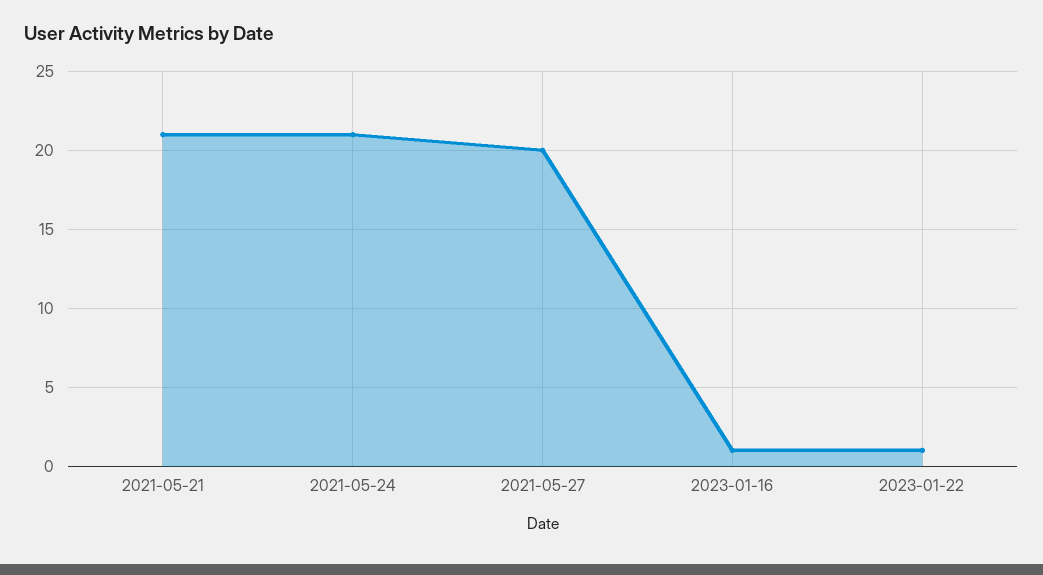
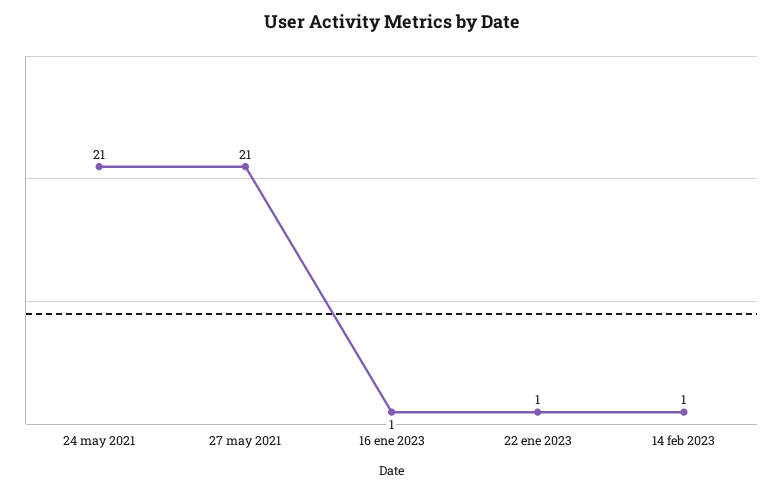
2021-05-21: 21 -> none
2021-05-27: 20 -> 21
14 feb 2023: none -> 1

